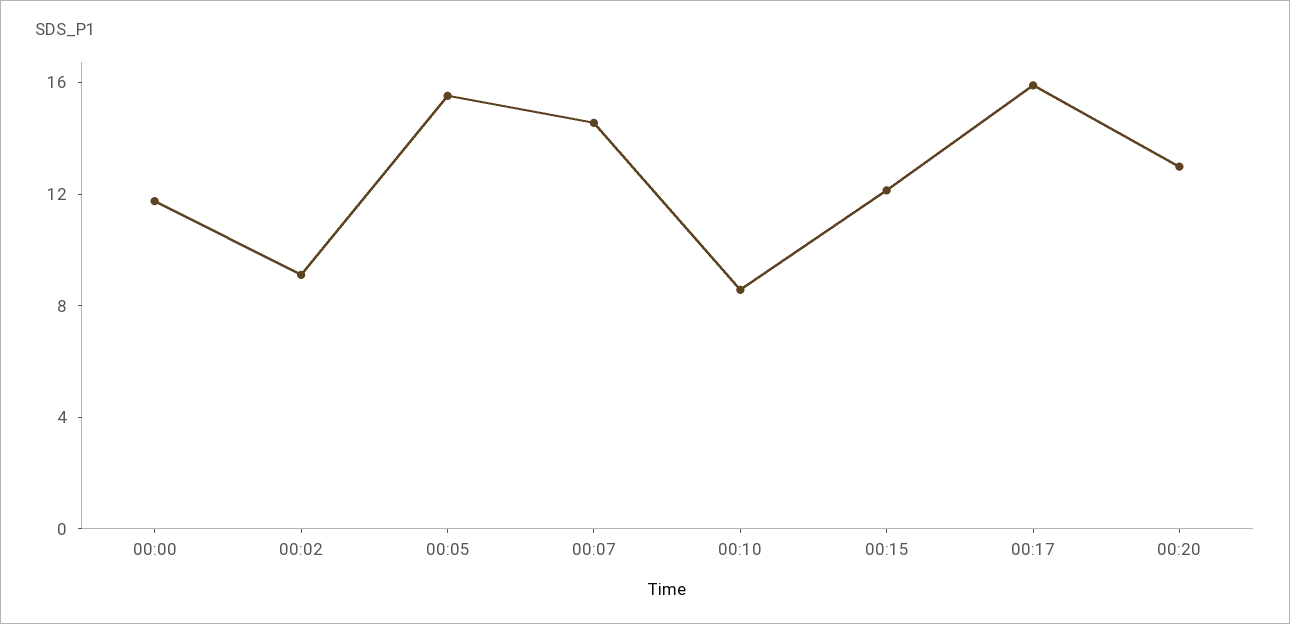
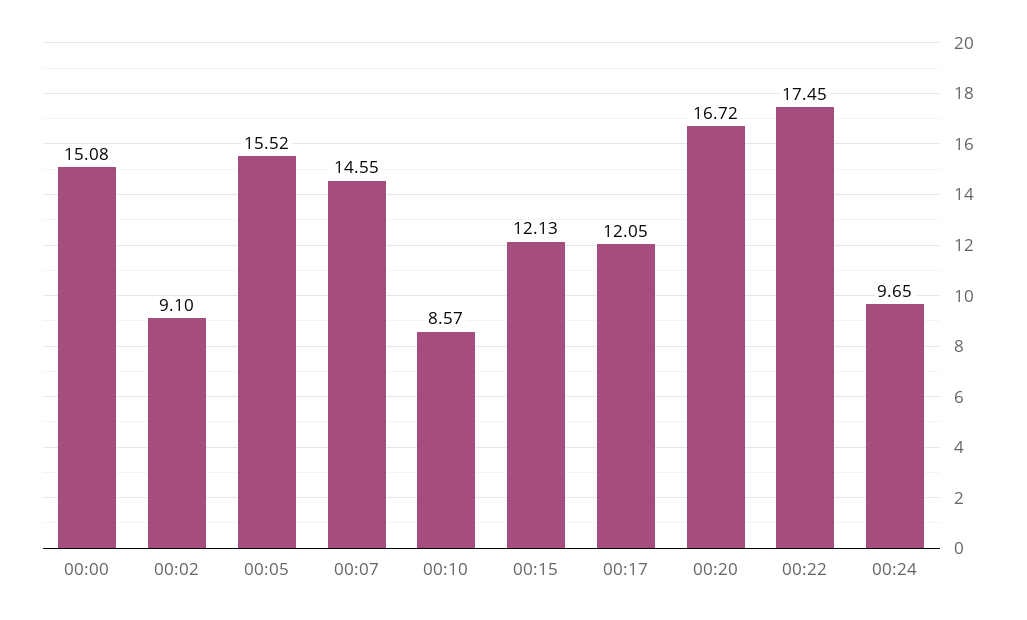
00:00: 12 -> 15.08
00:17: 16 -> 12.05
00:20: 13 -> 16.72
00:22: none -> 17.45
00:24: none -> 9.65

